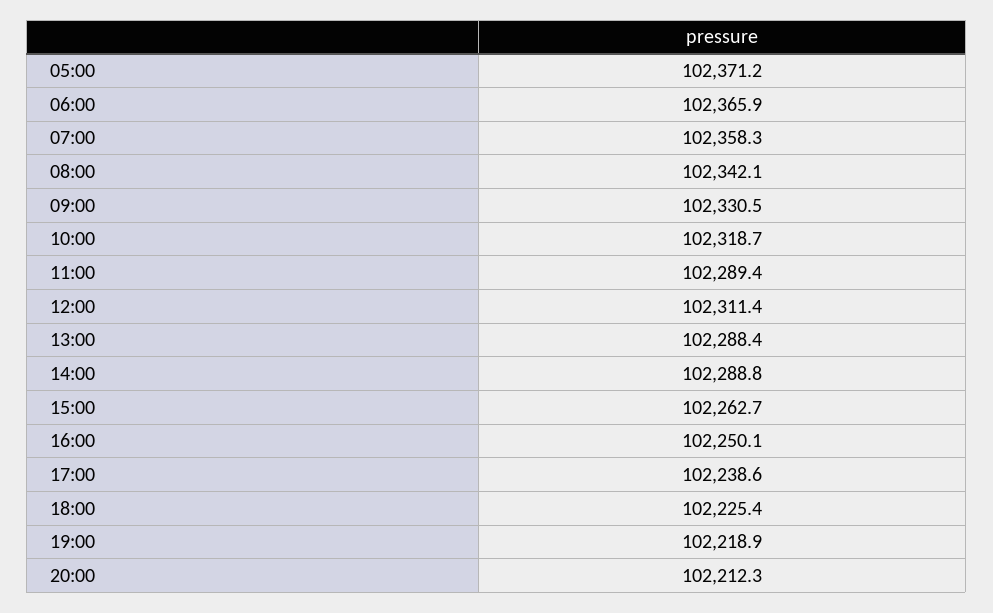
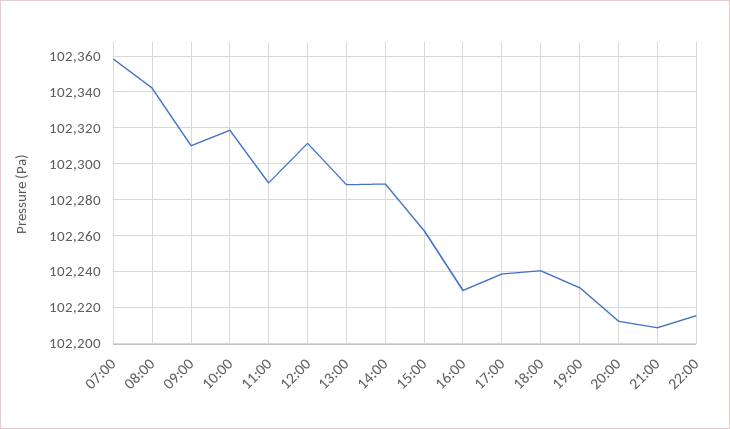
05:00: 102371.2 -> none
06:00: 102365.9 -> none
09:00: 102330.5 -> 102310
16:00: 102250.1 -> 102230
18:00: 102225.4 -> 102240
19:00: 102218.9 -> 102230
21:00: none -> 102210
22:00: none -> 102215

